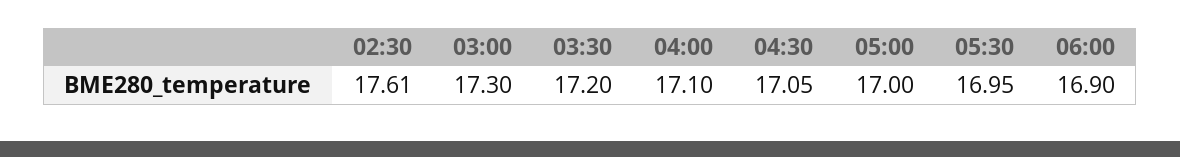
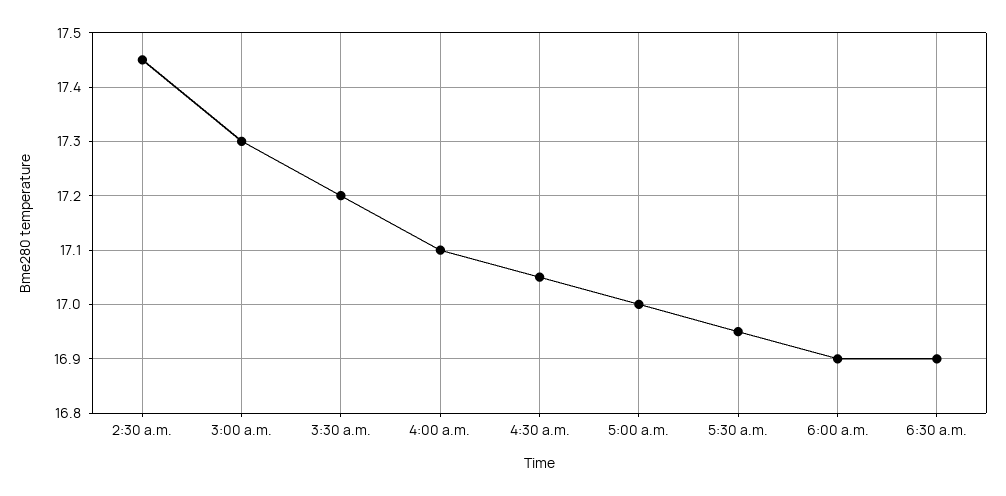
02:30: 17.61 -> 17.45
6:30 a.m.: none -> 16.9

